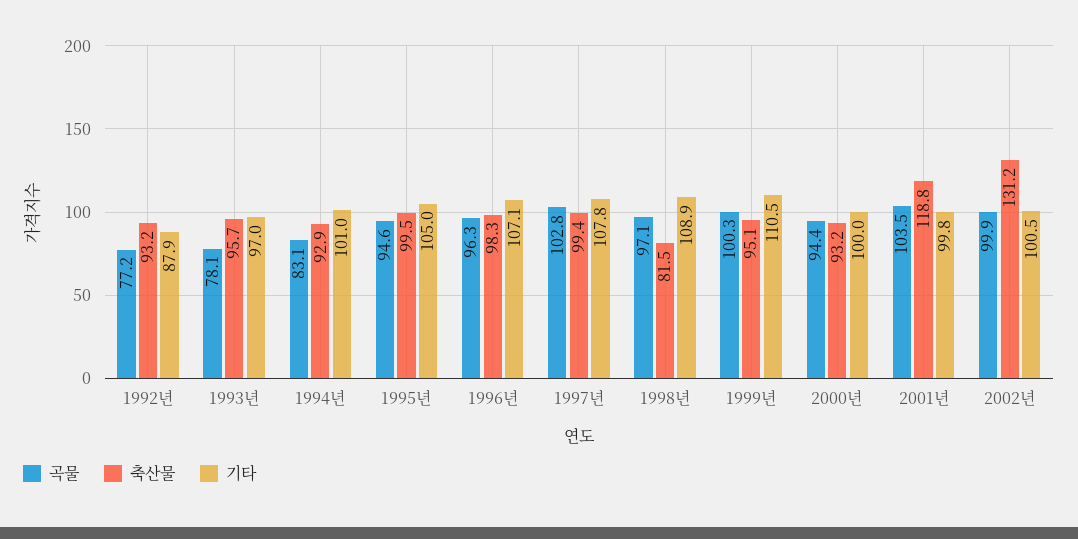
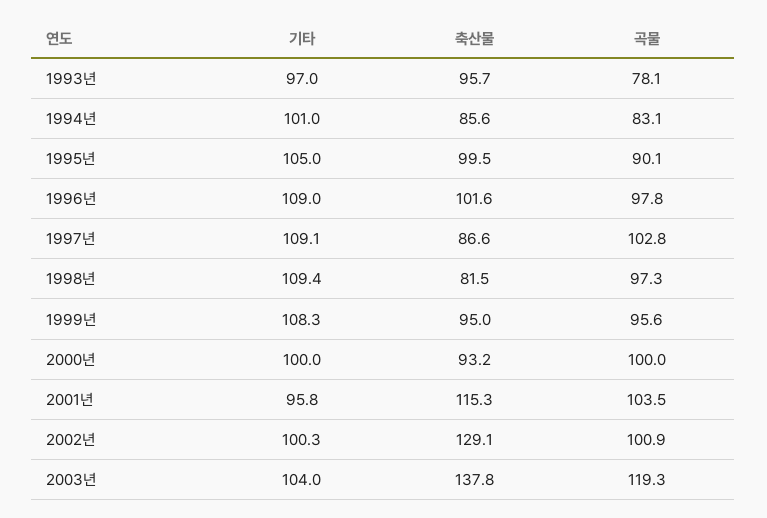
곡물, 1992년: 77.2 -> none
축산물, 1992년: 93.2 -> none
기타, 1992년: 87.9 -> none
축산물, 1994년: 92.9 -> 85.6
곡물, 1995년: 94.6 -> 90.1
곡물, 1996년: 96.3 -> 97.8
축산물, 1996년: 98.3 -> 101.6
기타, 1996년: 107.1 -> 109
축산물, 1997년: 99.4 -> 86.6
기타, 1997년: 107.8 -> 109.1
곡물, 1998년: 97.1 -> 97.3
기타, 1998년: 108.9 -> 109.4
곡물, 1999년: 100.3 -> 95.6
축산물, 1999년: 95.1 -> 95
기타, 1999년: 110.5 -> 108.3
곡물, 2000년: 94.4 -> 100
축산물, 2001년: 118.8 -> 115.3
기타, 2001년: 99.8 -> 95.8
곡물, 2002년: 99.9 -> 100.9
축산물, 2002년: 131.2 -> 129.1
기타, 2002년: 100.5 -> 100.3
기타, 2003년: none -> 104
축산물, 2003년: none -> 137.8
곡물, 2003년: none -> 119.3

